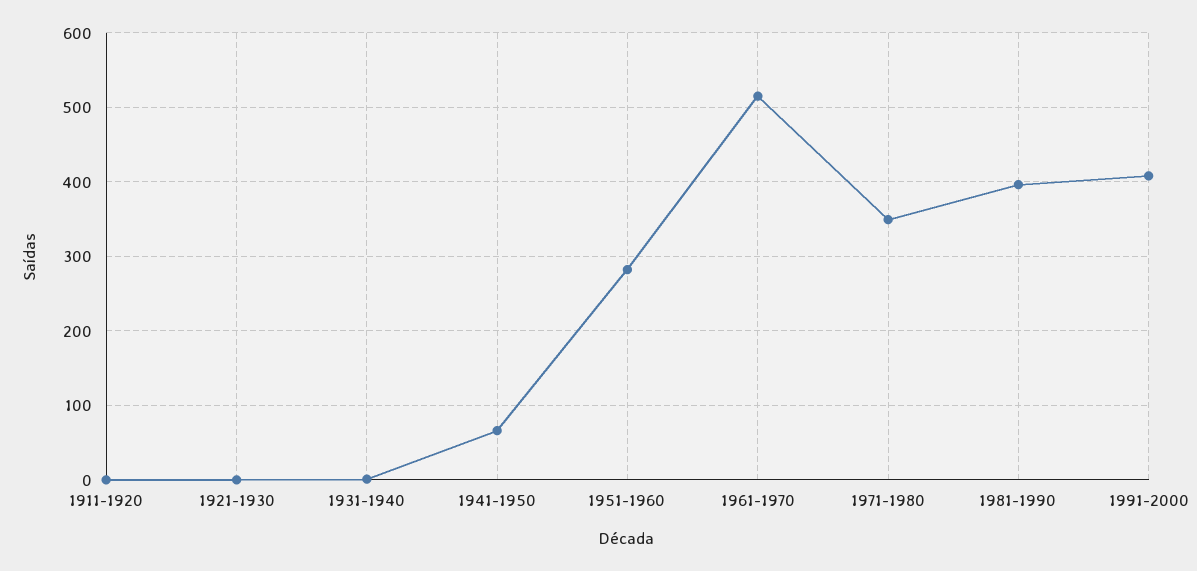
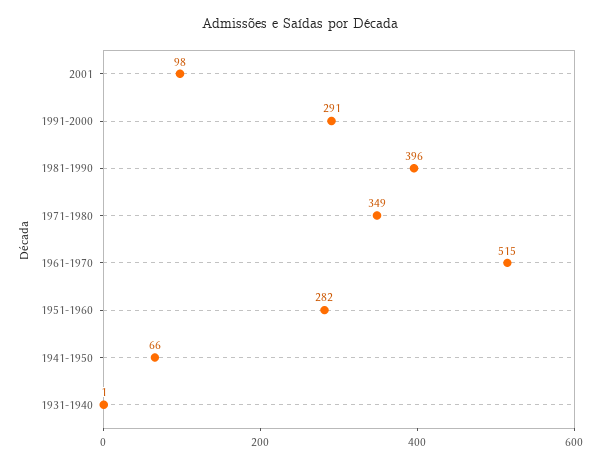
1911-1920: 0 -> none
1921-1930: 0 -> none
1991-2000: 410 -> 291
2001: none -> 98

